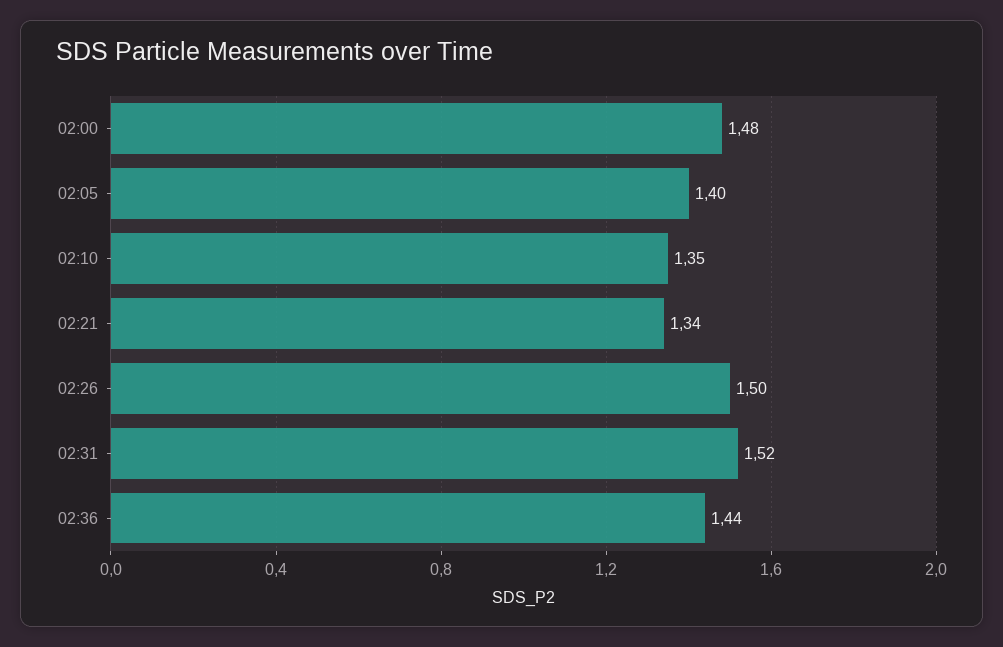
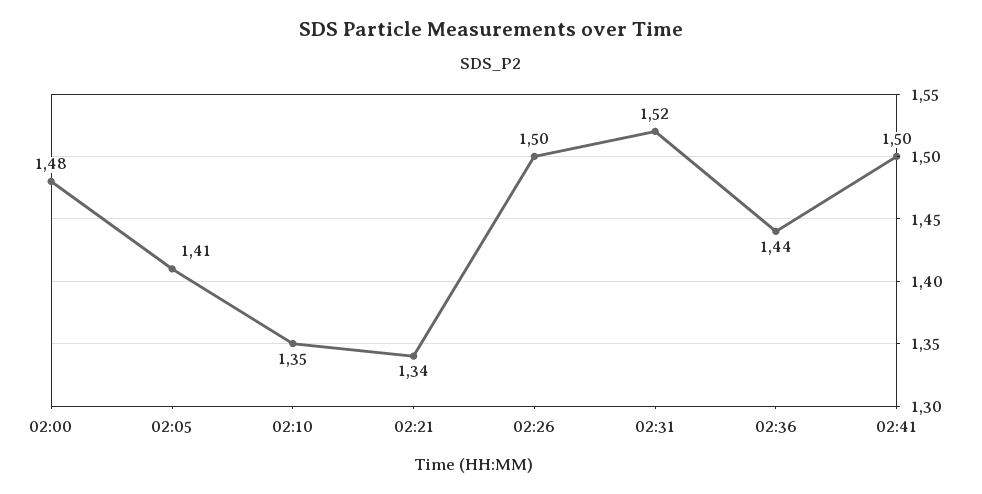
02:05: 1.4 -> 1.41
02:41: none -> 1.5

